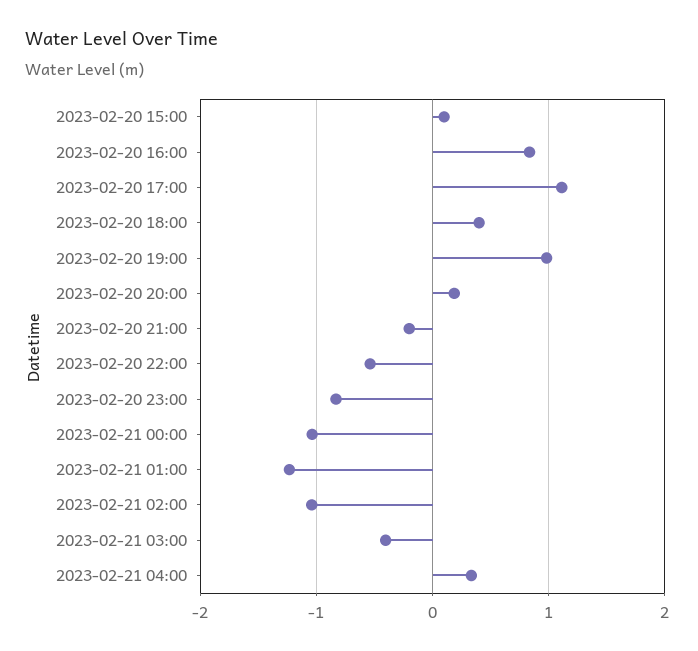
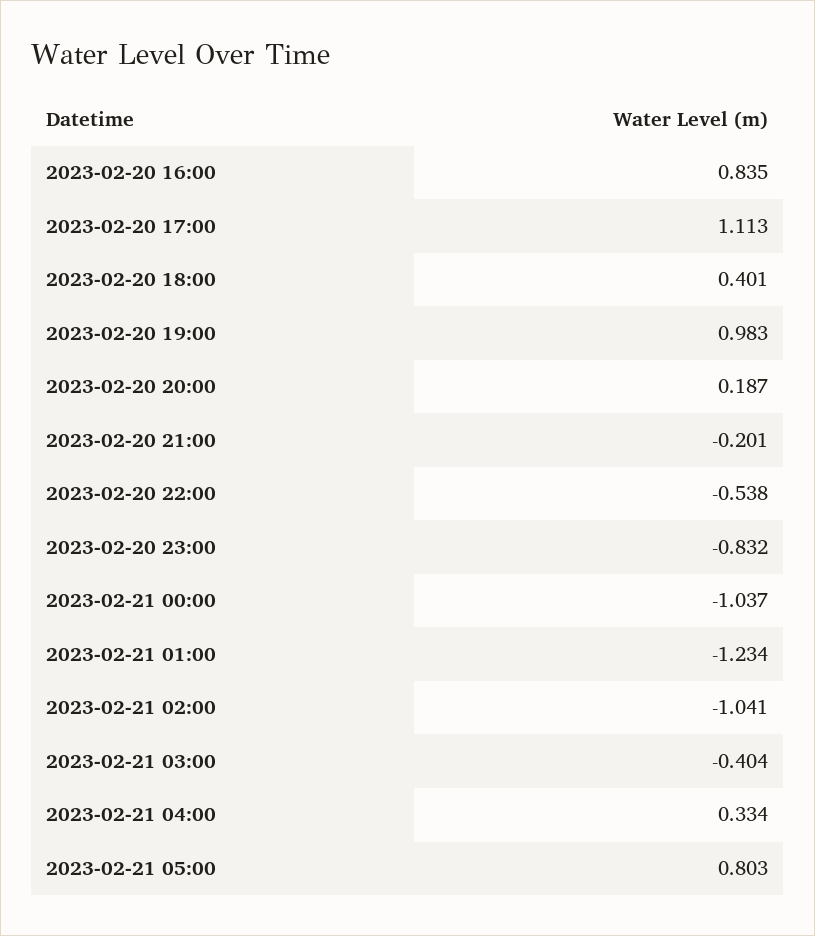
2023-02-20 15:00: 0.1 -> none
2023-02-21 05:00: none -> 0.803

